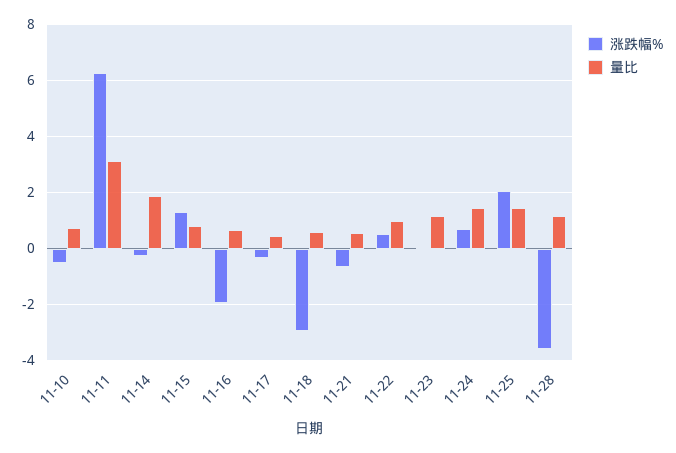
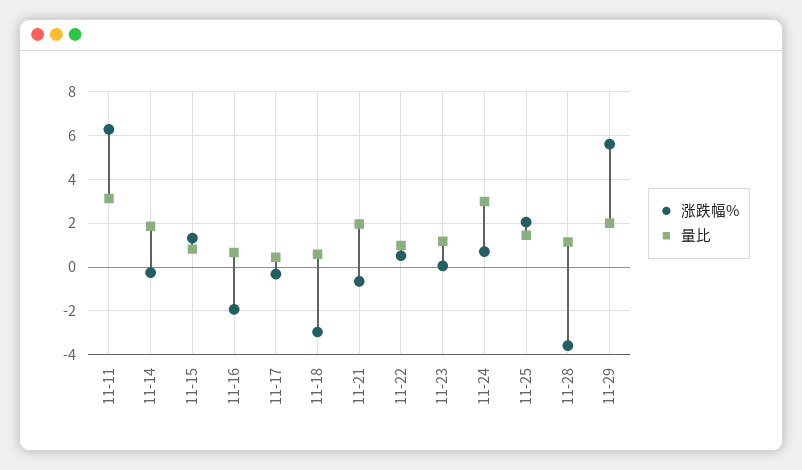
涨跌幅%, 11-10: -0.5 -> none
量比, 11-10: 0.75 -> none
量比, 11-21: 0.5 -> 2
量比, 11-24: 1.5 -> 3
涨跌幅%, 11-29: none -> 5.5
量比, 11-29: none -> 2

